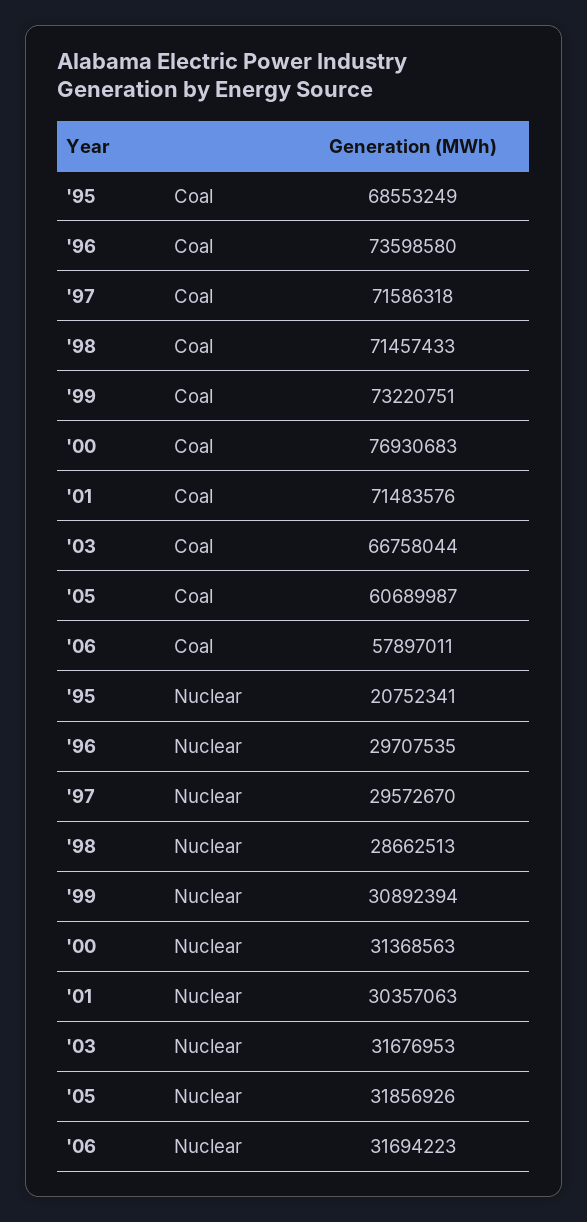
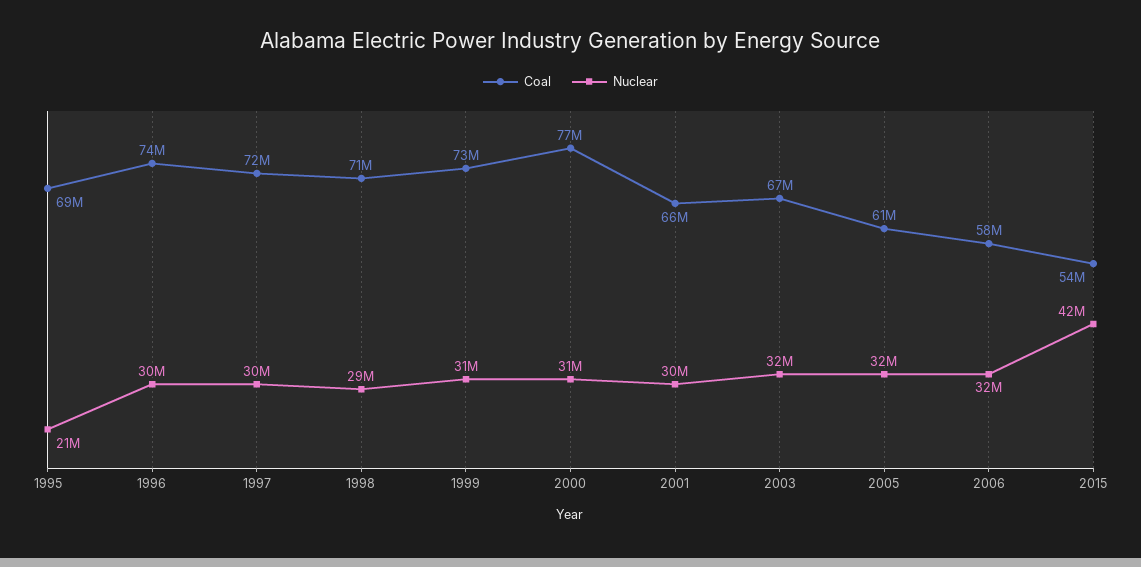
Coal, '01: 71483576 -> 66000000
Coal, 2015: none -> 54000000
Nuclear, 2015: none -> 42000000

